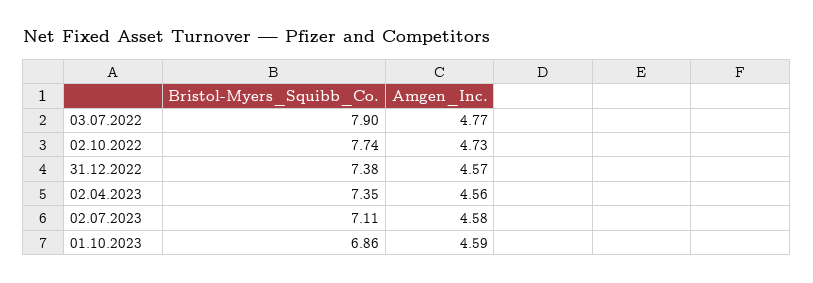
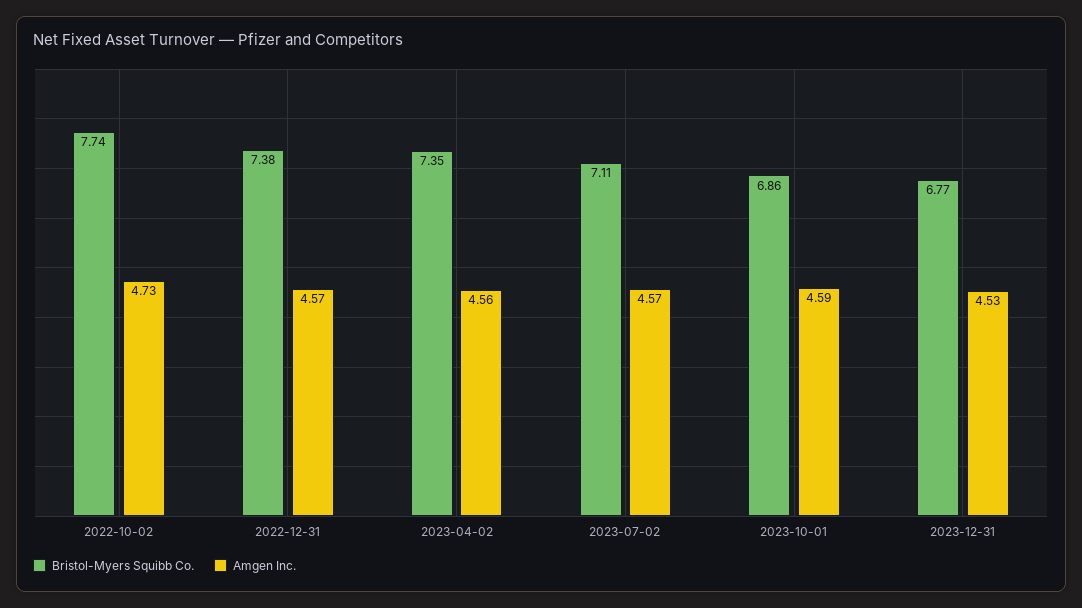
Bristol-Myers_Squibb_Co., 03.07.2022: 7.9 -> none
Amgen_Inc., 03.07.2022: 4.77 -> none
Amgen_Inc., 02.07.2023: 4.58 -> 4.57
Bristol-Myers_Squibb_Co., 2023-12-31: none -> 6.77
Amgen_Inc., 2023-12-31: none -> 4.53

